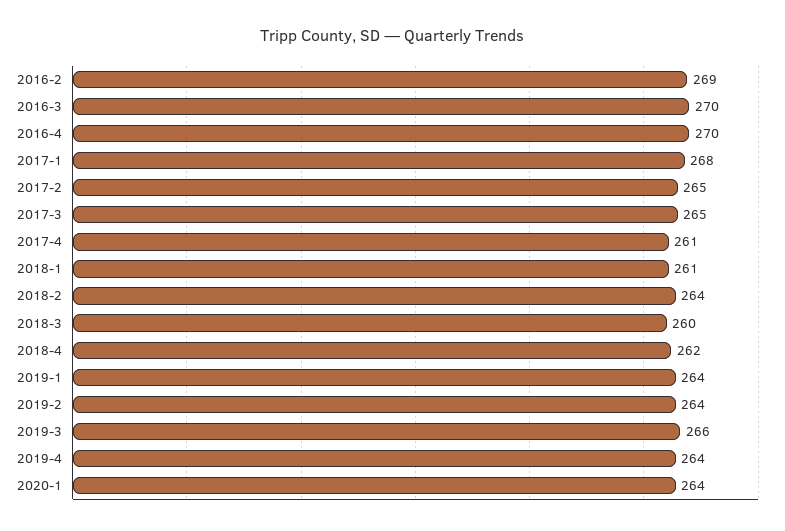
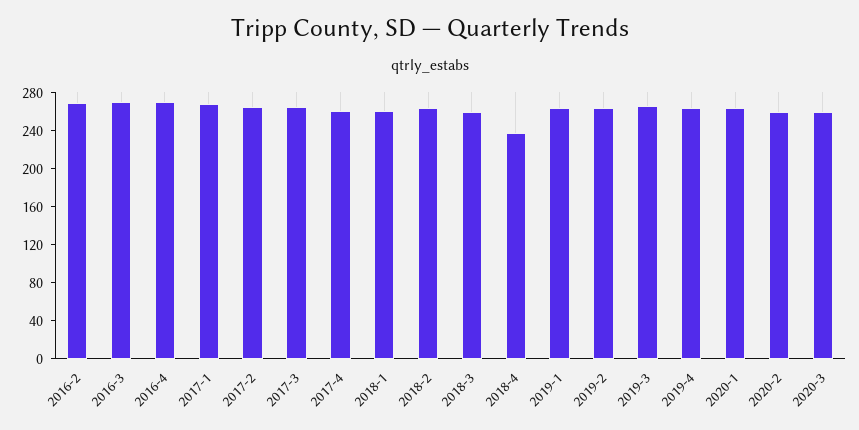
2018-4: 262 -> 240
2020-2: none -> 260
2020-3: none -> 260

